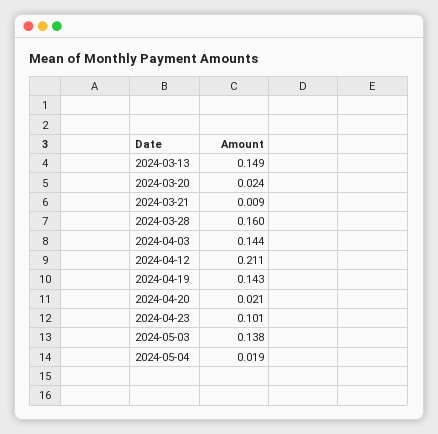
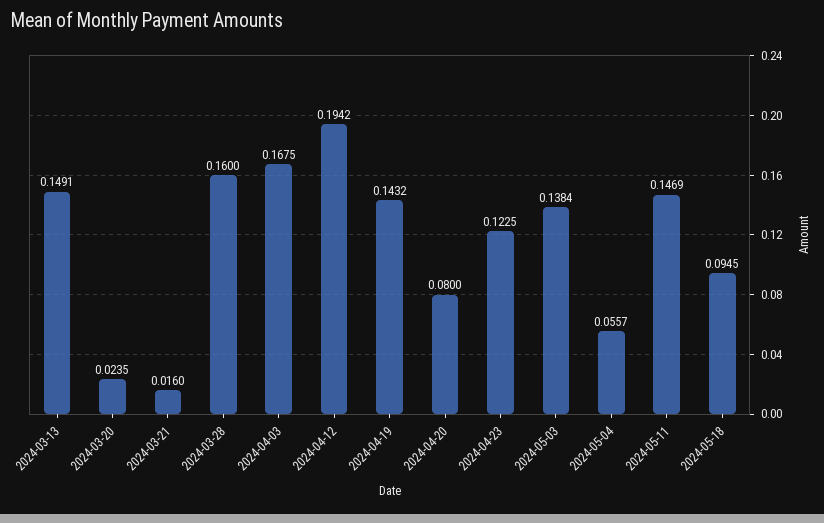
2024-03-21: 0.009 -> 0.016
2024-04-03: 0.144 -> 0.1675
2024-04-12: 0.211 -> 0.1942
2024-04-20: 0.021 -> 0.08
2024-04-23: 0.101 -> 0.1225
2024-05-04: 0.019 -> 0.0557
2024-05-11: none -> 0.1469
2024-05-18: none -> 0.0945

